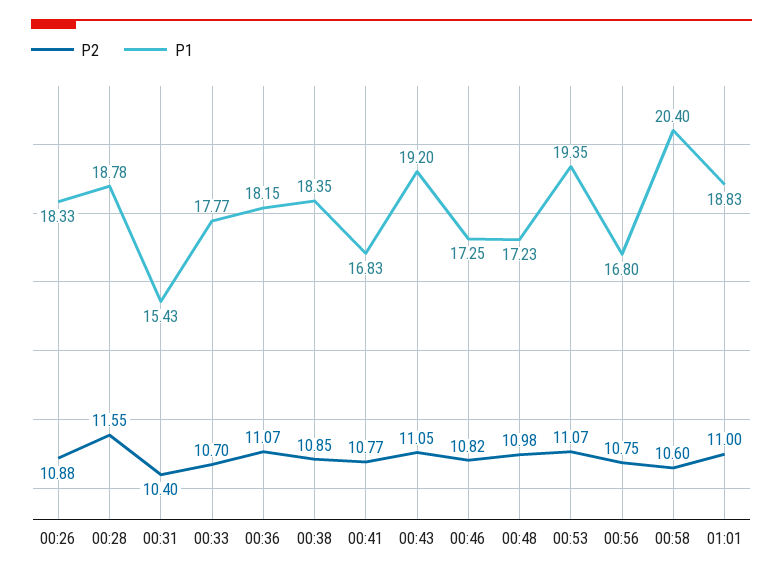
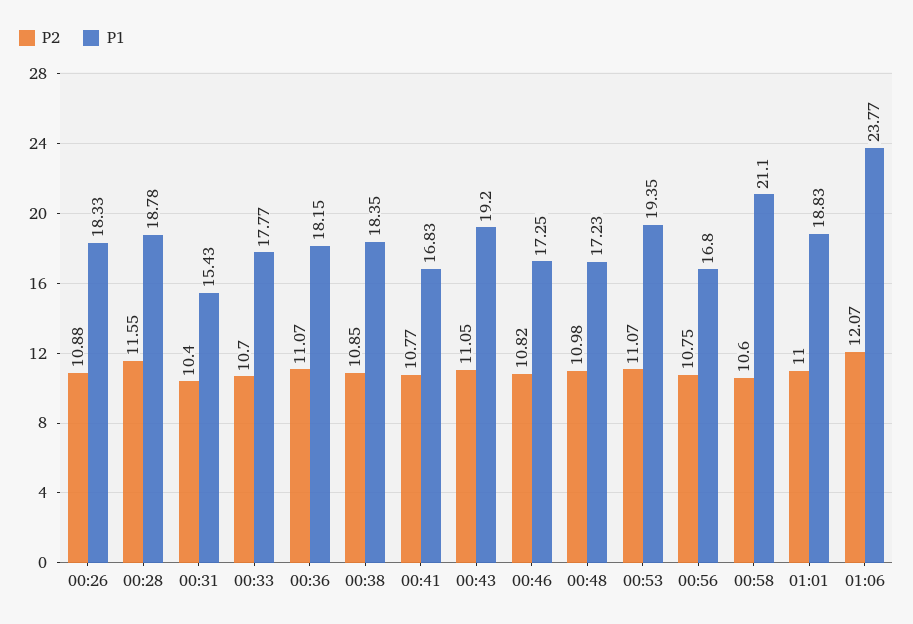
P1, 00:58: 20.4 -> 21.1
P2, 01:06: none -> 12.07
P1, 01:06: none -> 23.77

